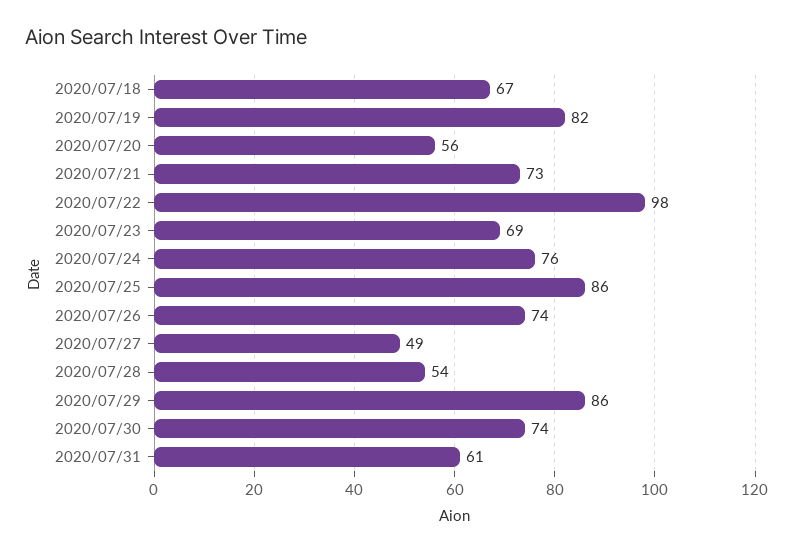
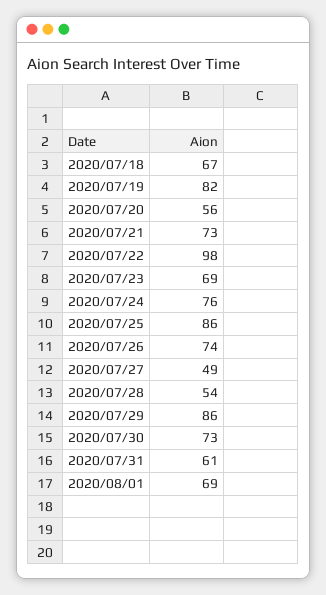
2020/07/30: 74 -> 73
2020/08/01: none -> 69

